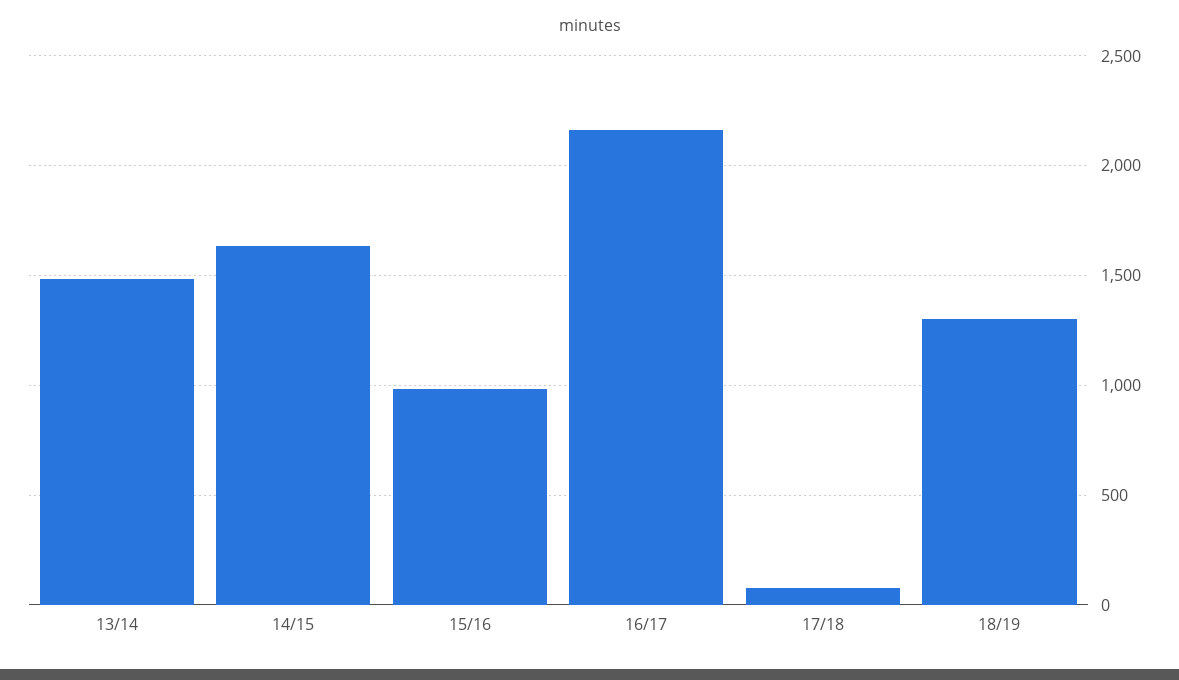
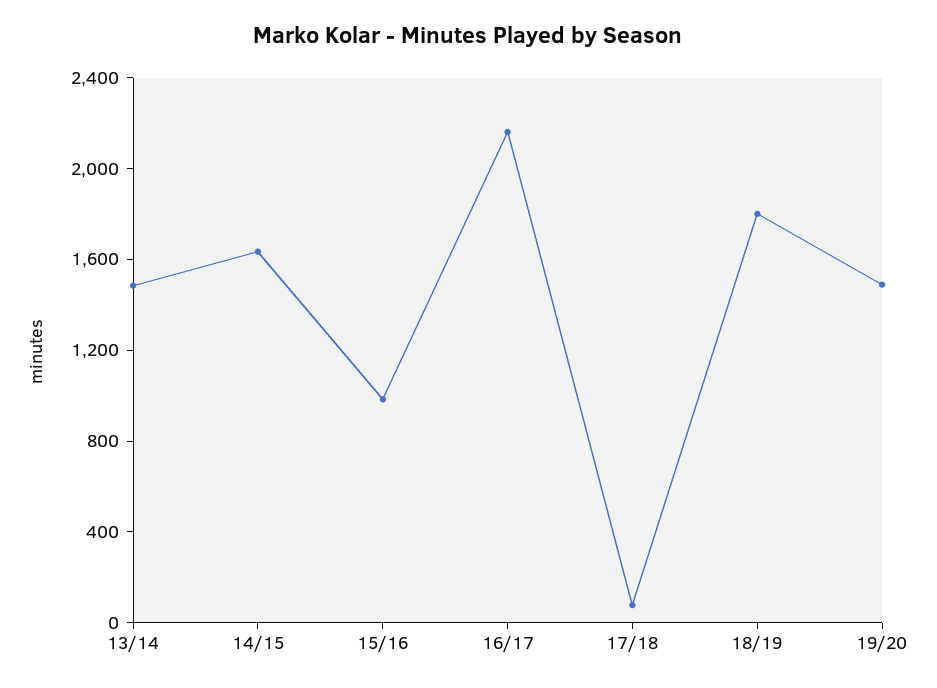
18/19: 1300 -> 1800
19/20: none -> 1500

